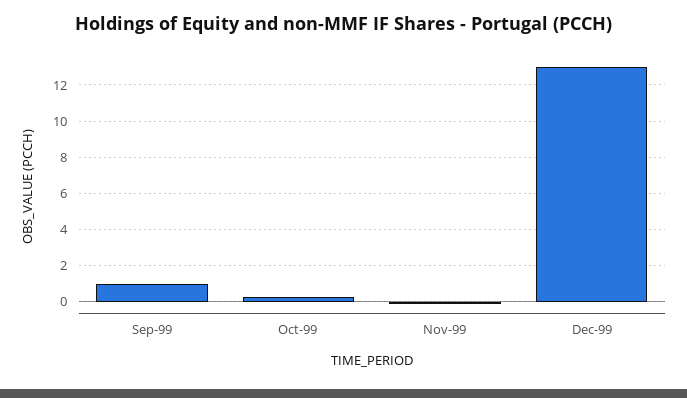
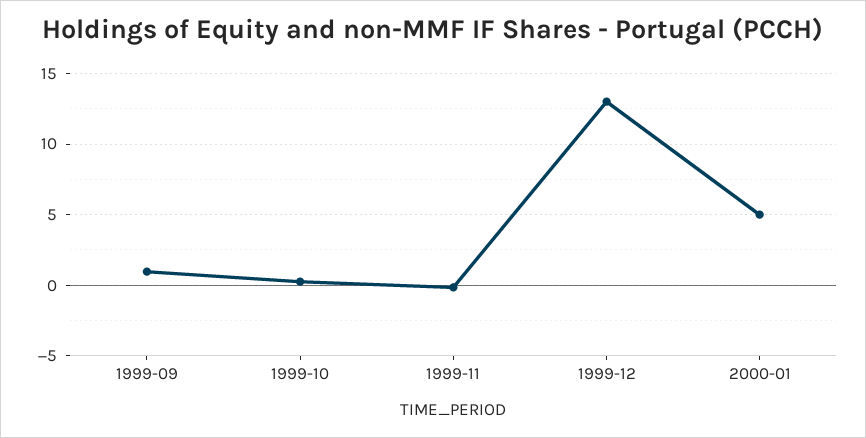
2000-01: none -> 5

